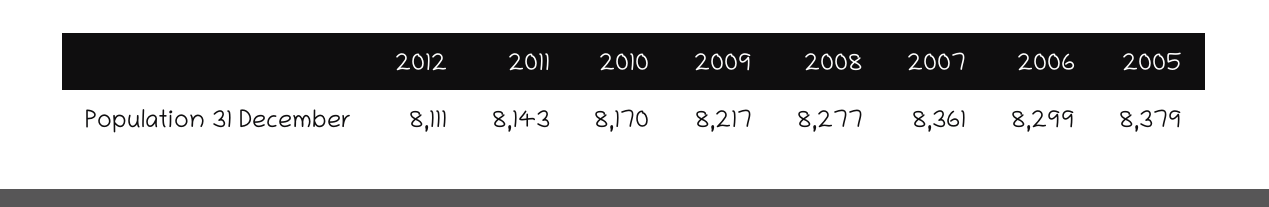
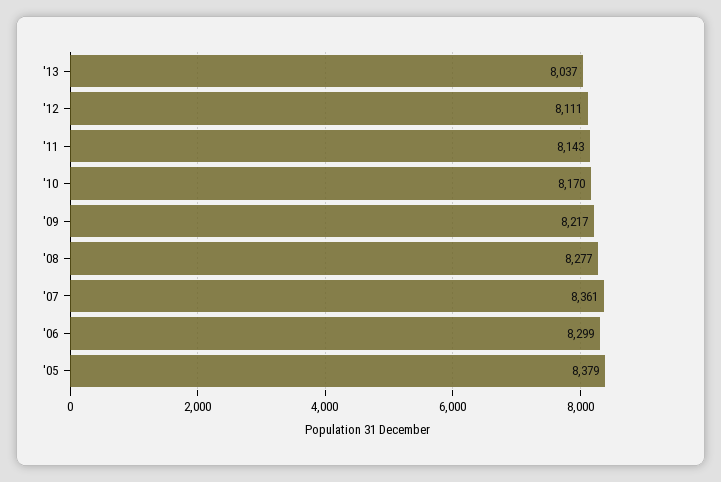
'13: none -> 8037

